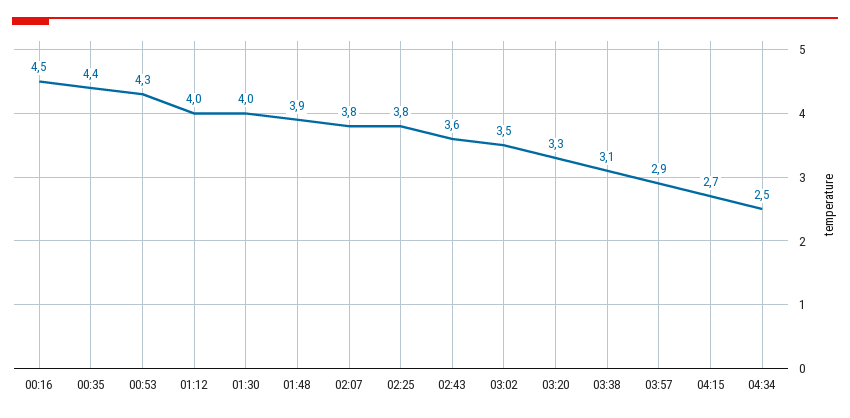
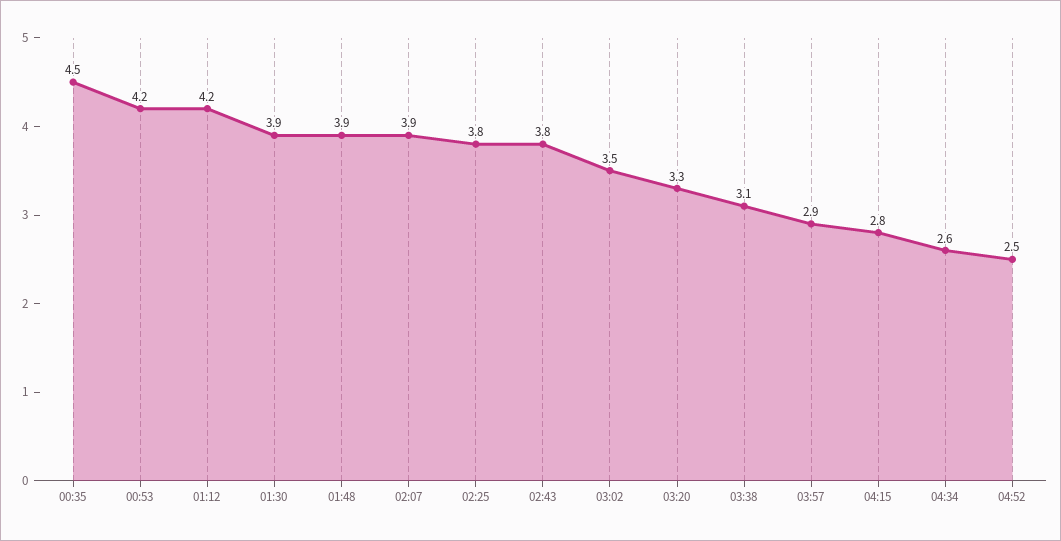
00:16: 4.5 -> none
00:35: 4.4 -> 4.5
00:53: 4.3 -> 4.2
01:12: 4 -> 4.2
01:30: 4 -> 3.9
02:07: 3.8 -> 3.9
02:43: 3.6 -> 3.8
04:15: 2.7 -> 2.8
04:34: 2.5 -> 2.6
04:52: none -> 2.5

